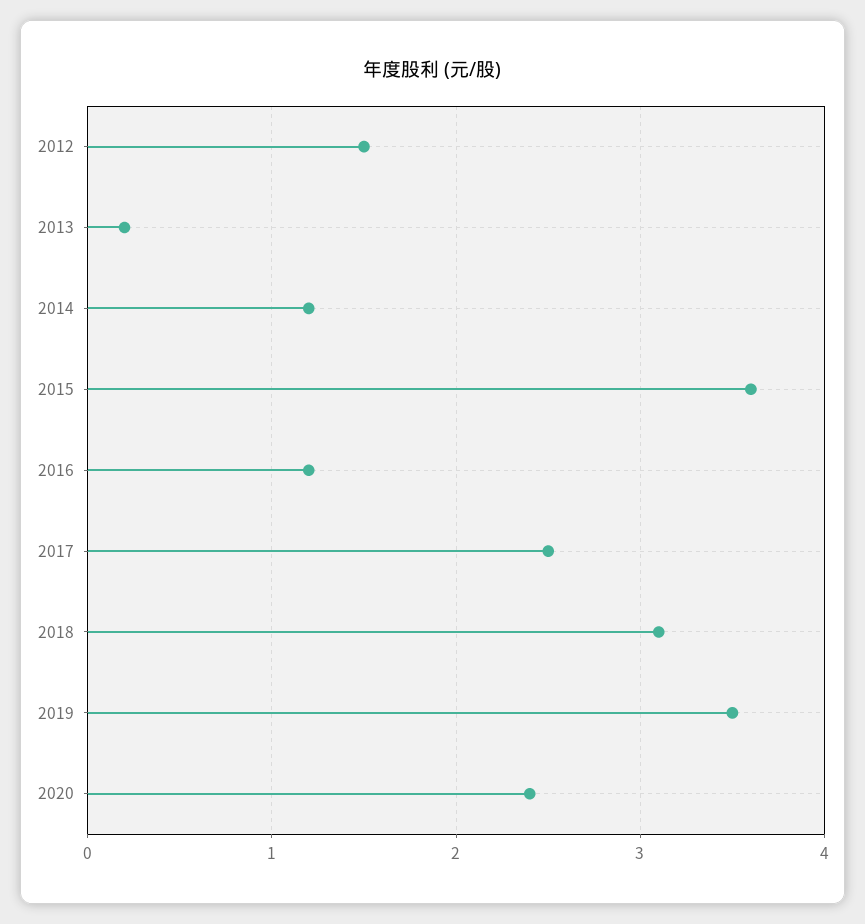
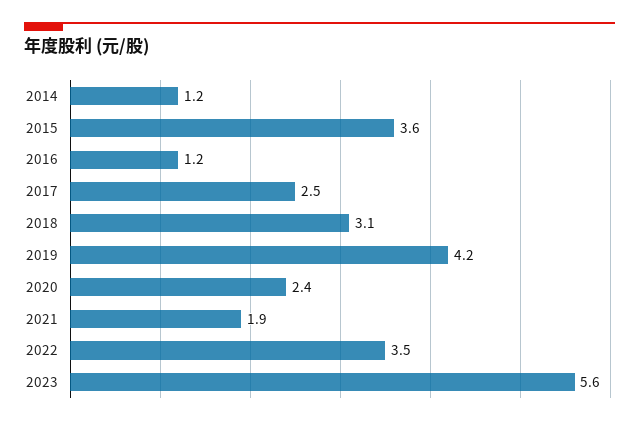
2012: 1.5 -> none
2013: 0.2 -> none
2019: 3.5 -> 4.2
2021: none -> 1.9
2022: none -> 3.5
2023: none -> 5.6

